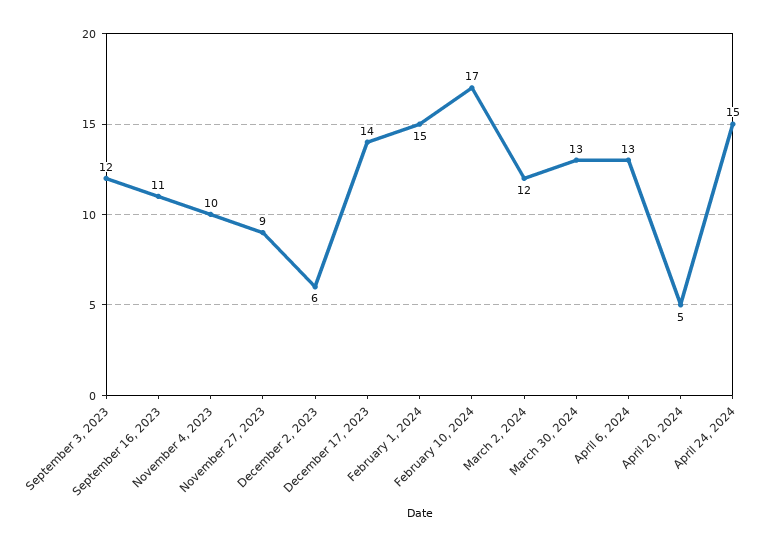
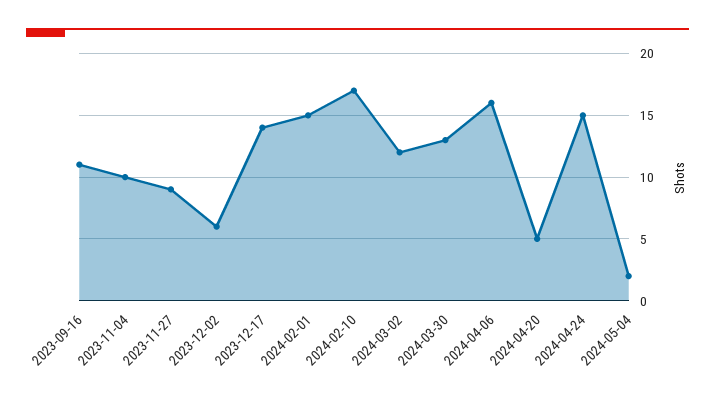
September 3, 2023: 12 -> none
April 6, 2024: 13 -> 16
2024-05-04: none -> 2

